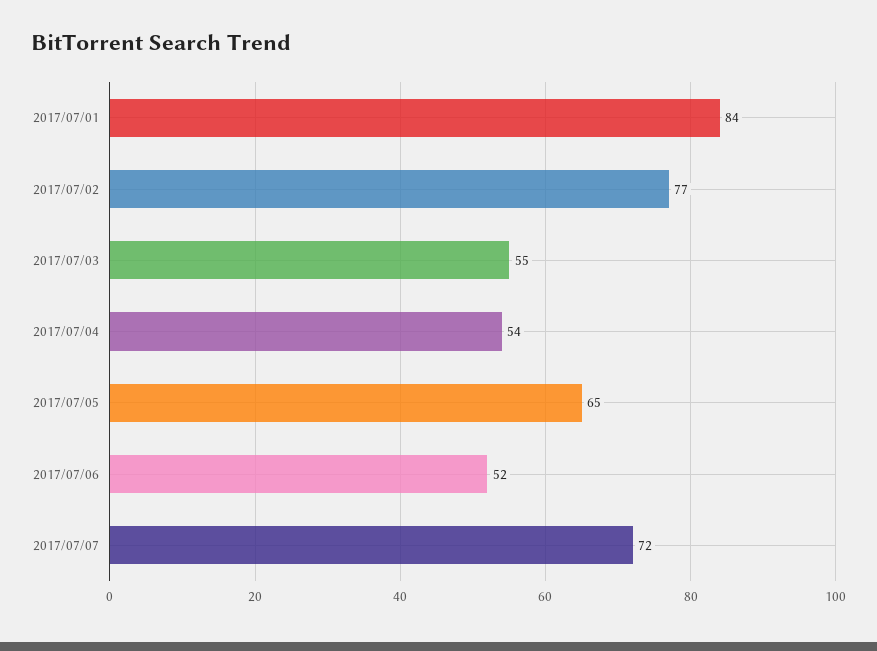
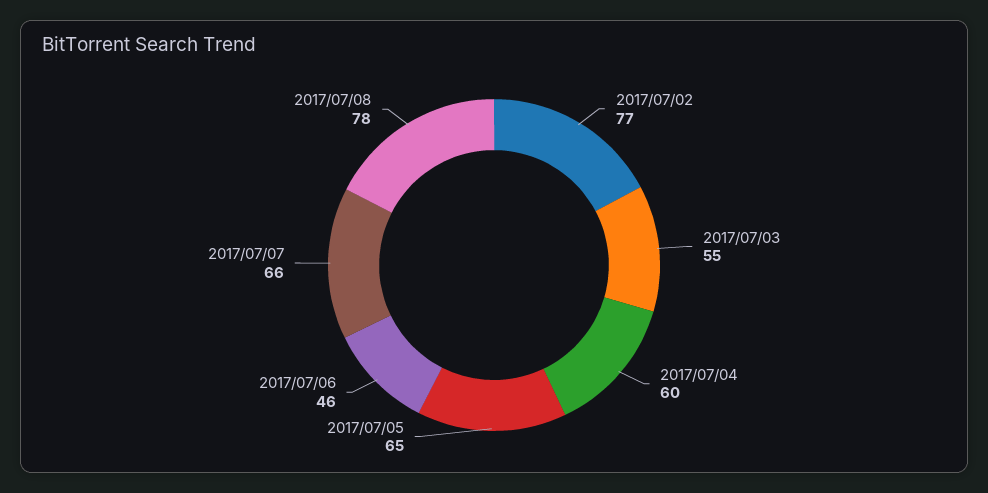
2017/07/01: 84 -> none
2017/07/04: 54 -> 60
2017/07/06: 52 -> 46
2017/07/07: 72 -> 66
2017/07/08: none -> 78

